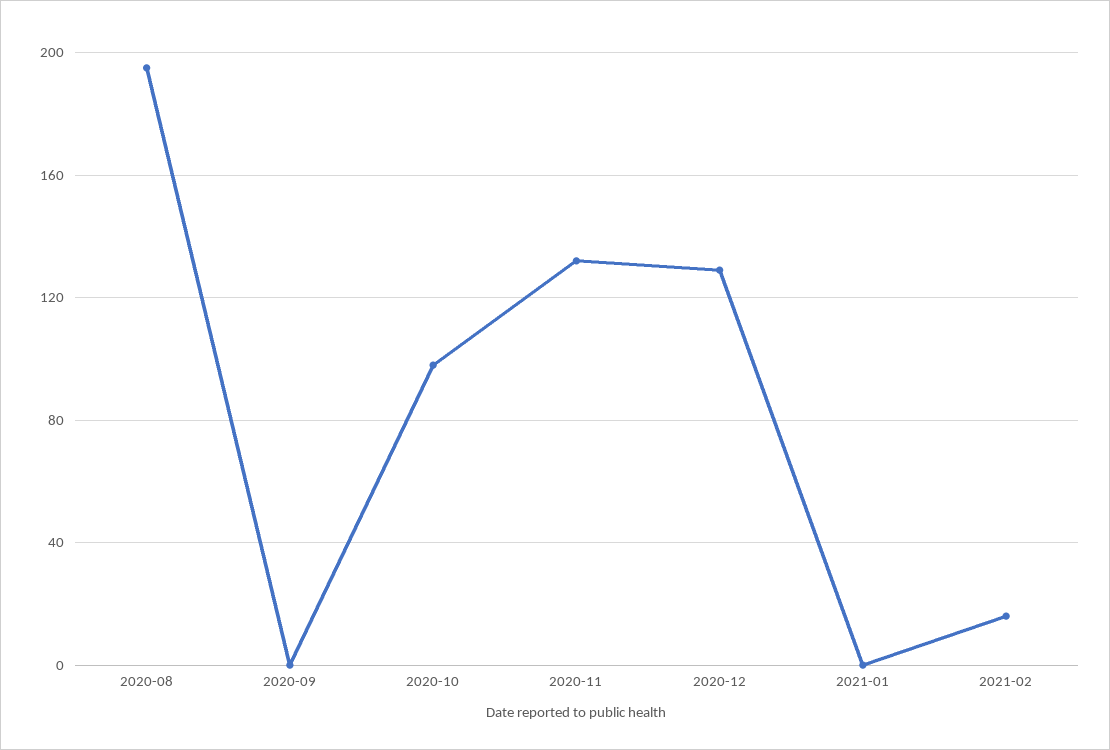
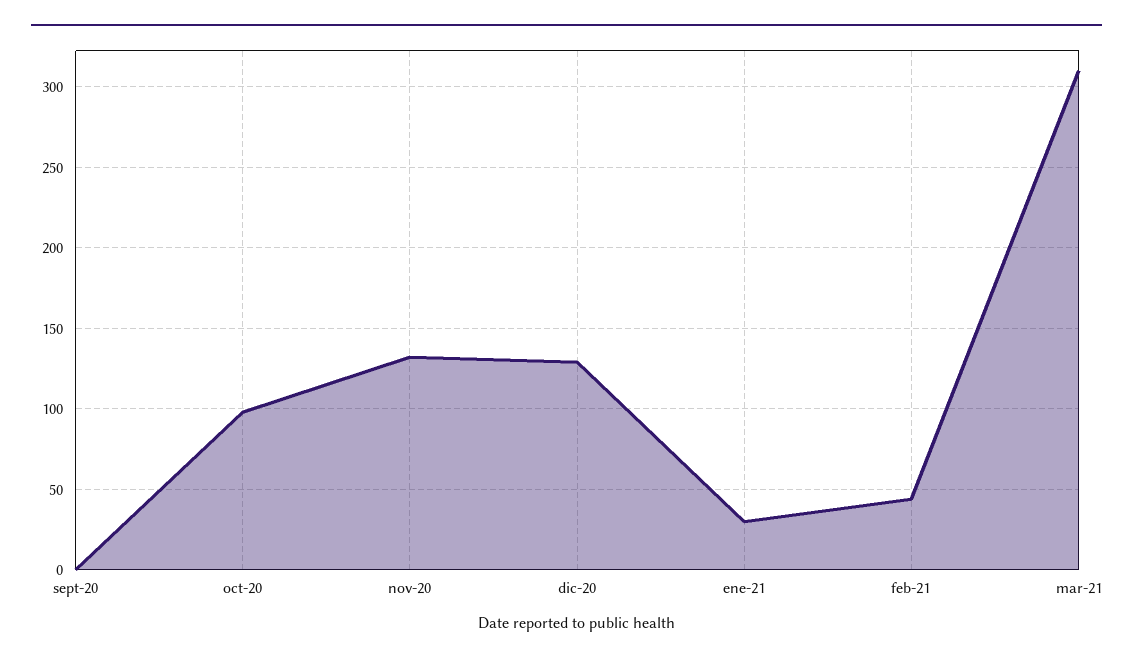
2020-08: 195 -> none
2021-01: 0 -> 30
2021-02: 15 -> 45
mar-21: none -> 310

